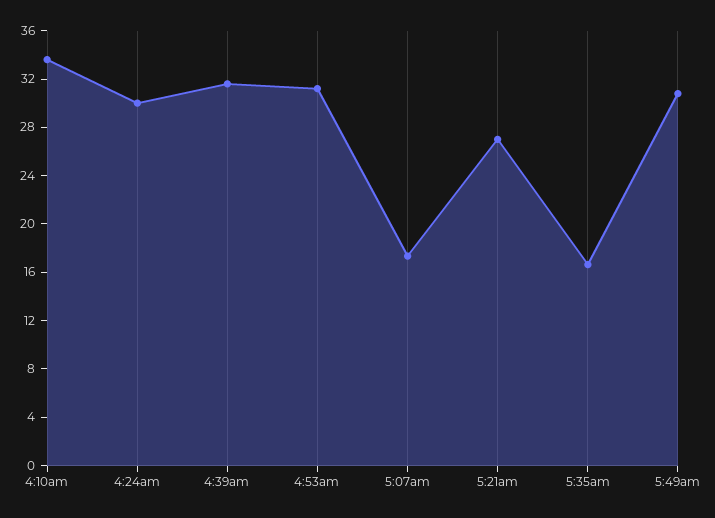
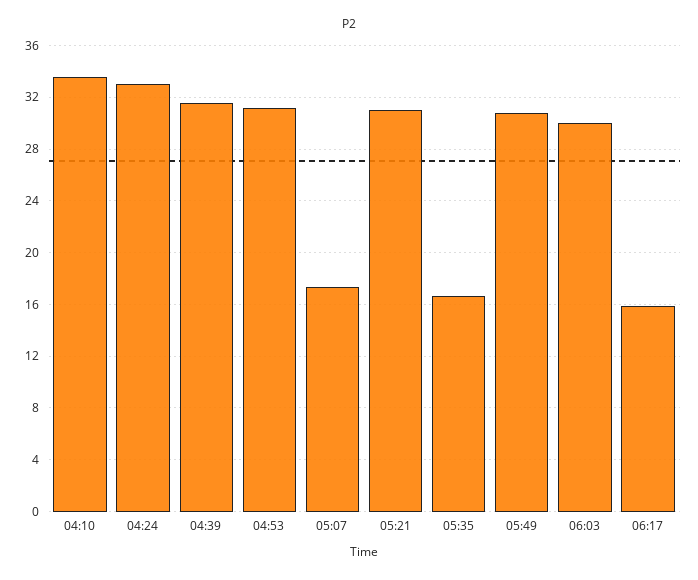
4:24am: 30 -> 33
5:21am: 27 -> 31
06:03: none -> 30
06:17: none -> 16

